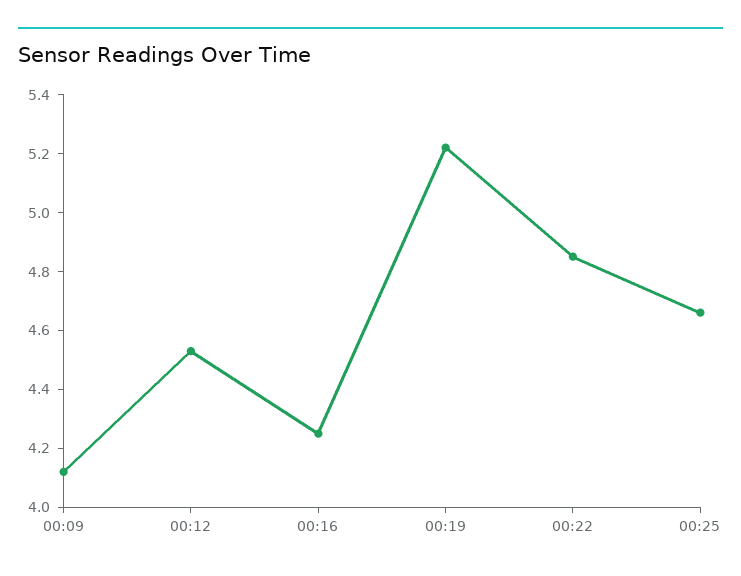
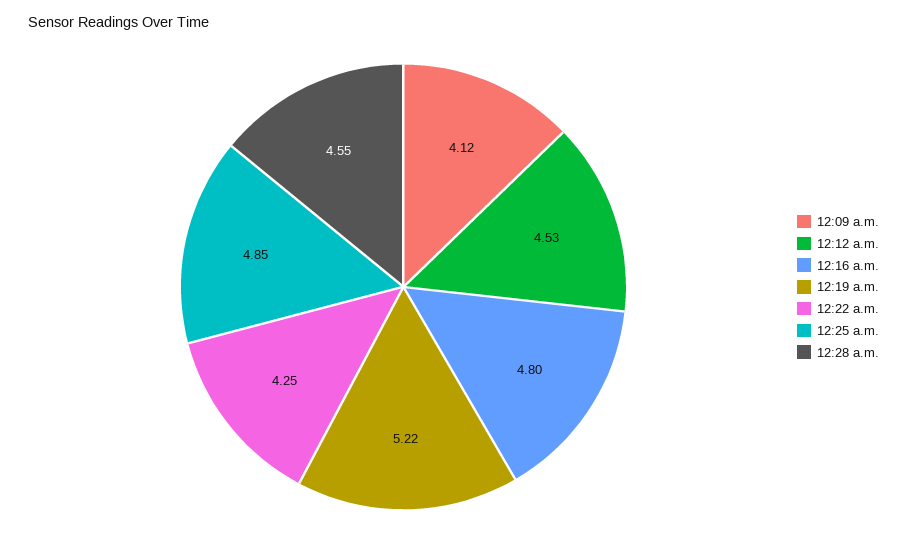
00:16: 4.25 -> 4.8
00:22: 4.85 -> 4.25
00:25: 4.65 -> 4.85
12:28 a.m.: none -> 4.55

